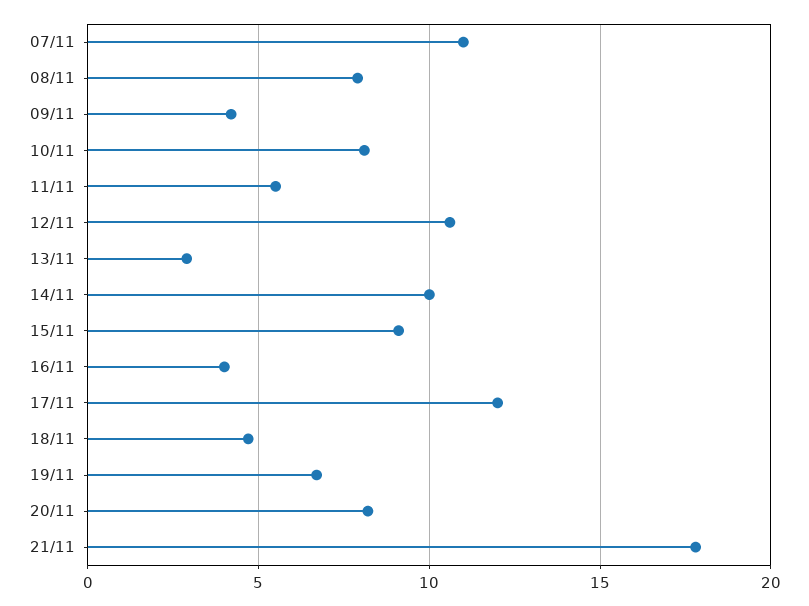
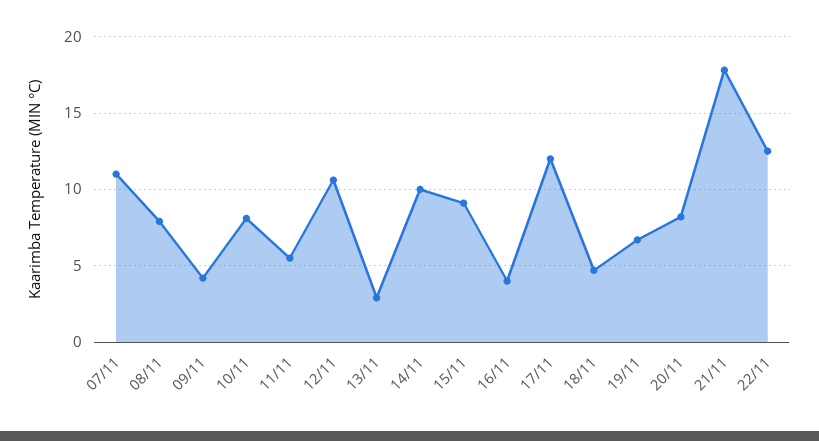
22/11: none -> 12.5

